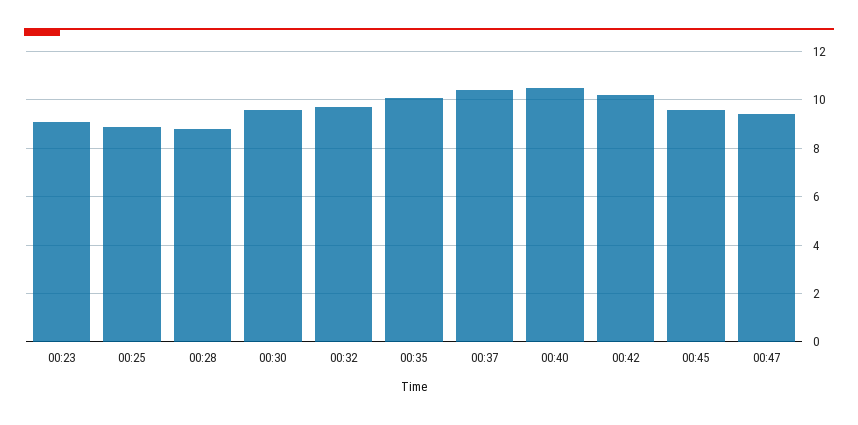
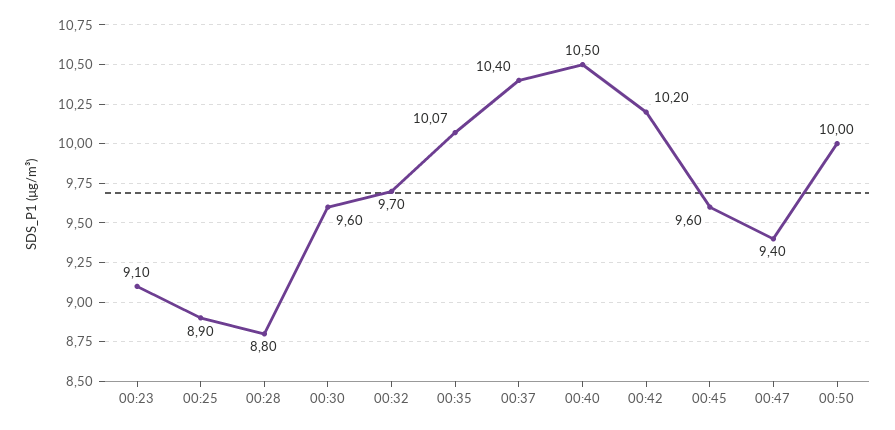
00:50: none -> 10

